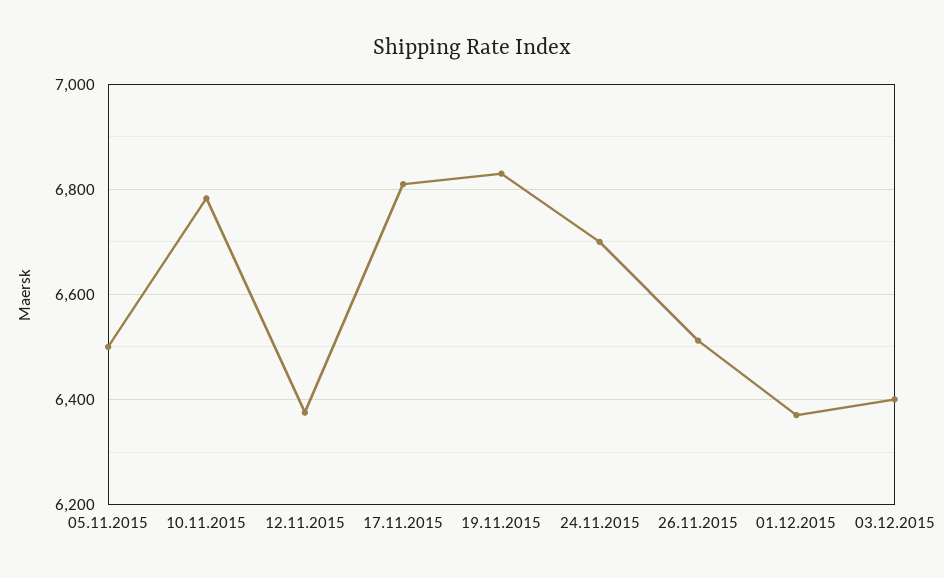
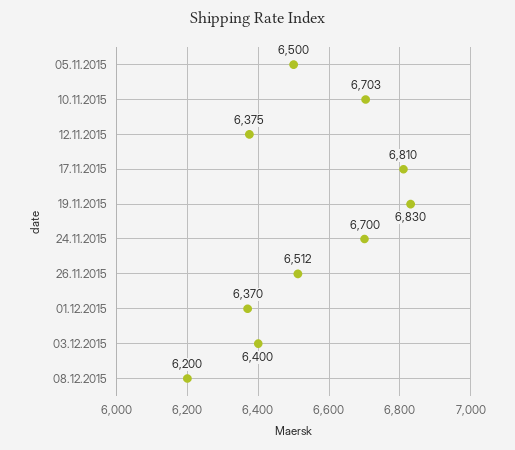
10.11.2015: 6780 -> 6703
08.12.2015: none -> 6200

